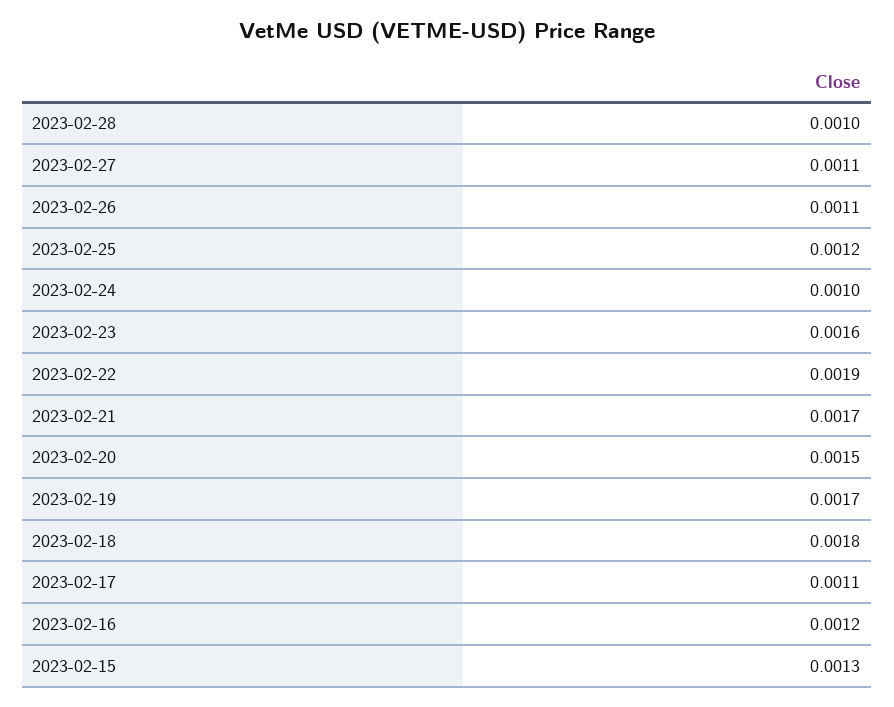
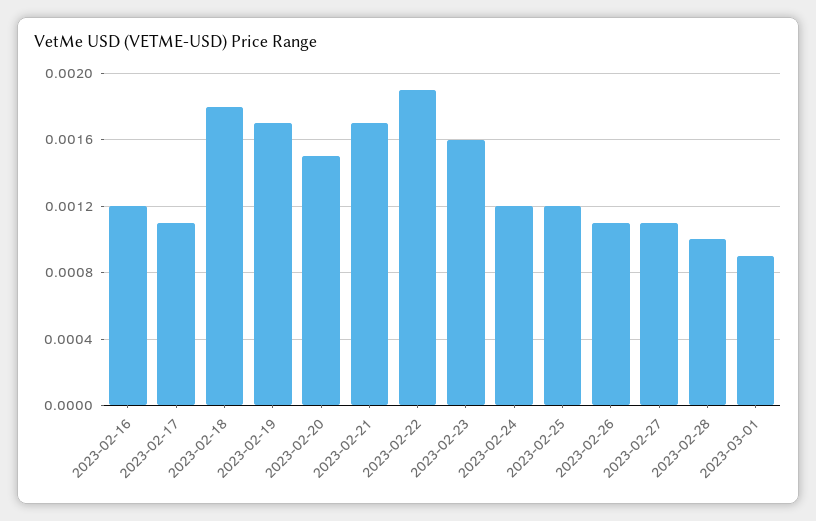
2023-02-24: 0.001 -> 0.0012
2023-02-15: 0.0013 -> none
2023-03-01: none -> 0.0009

